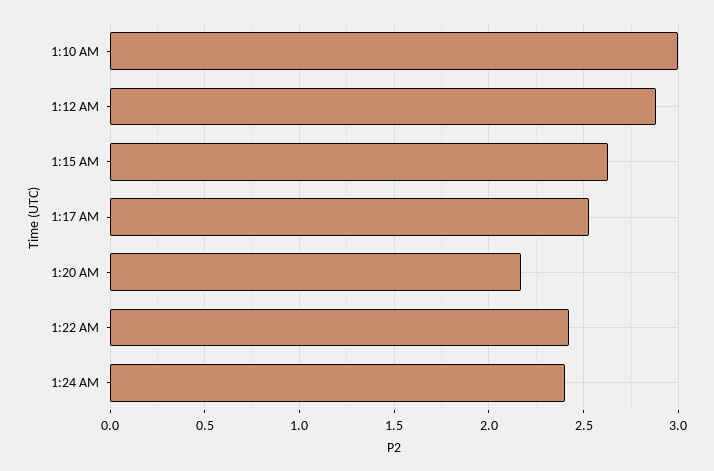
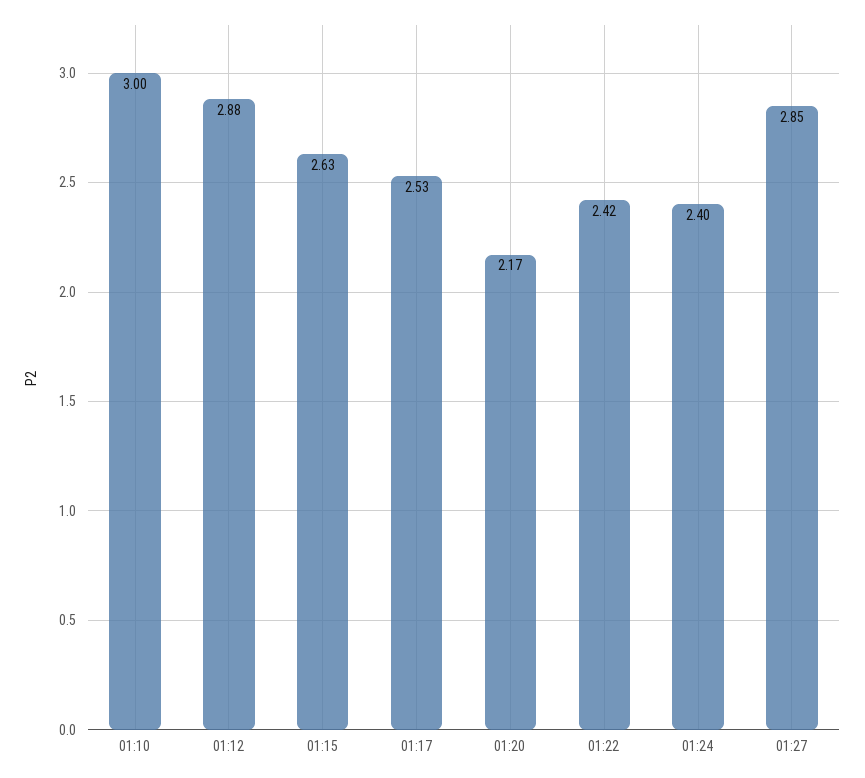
01:27: none -> 2.85

